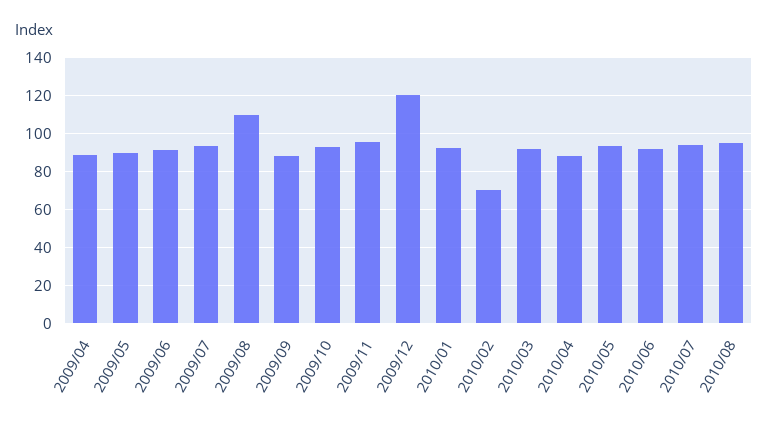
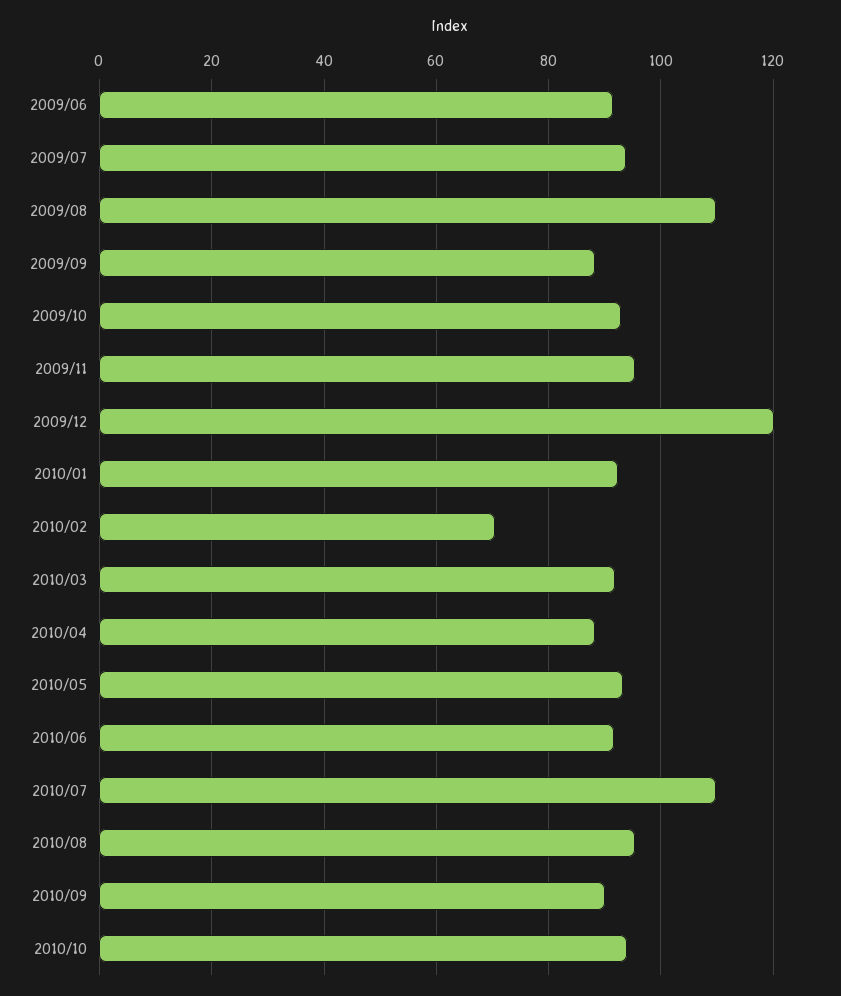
2009/04: 90 -> none
2009/05: 90 -> none
2010/07: 95 -> 110
2010/09: none -> 90
2010/10: none -> 94

